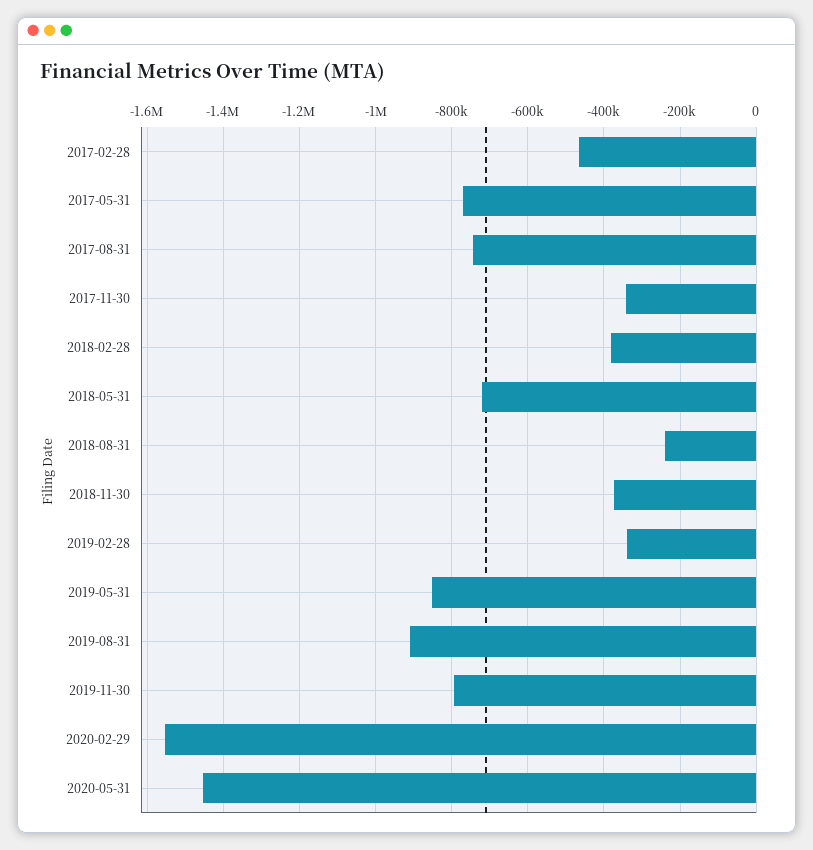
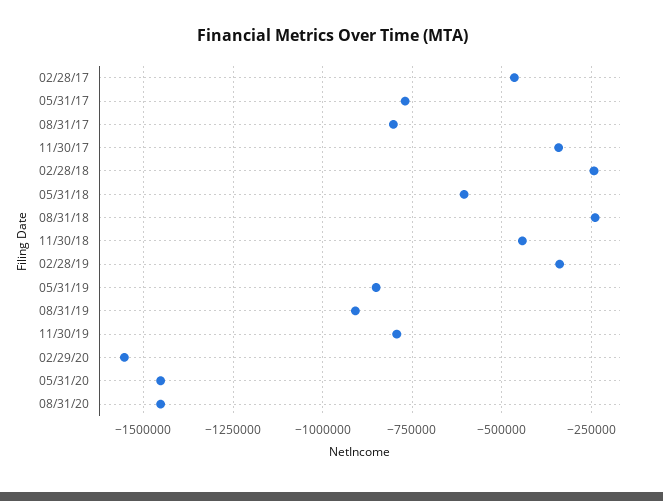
2017-08-31: -740000 -> -800000
2018-02-28: -380000 -> -250000
2018-05-31: -720000 -> -600000
2018-11-30: -380000 -> -450000
08/31/20: none -> -1450000

